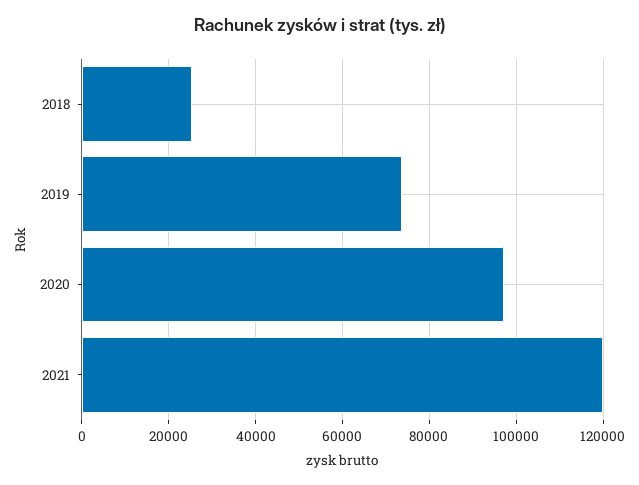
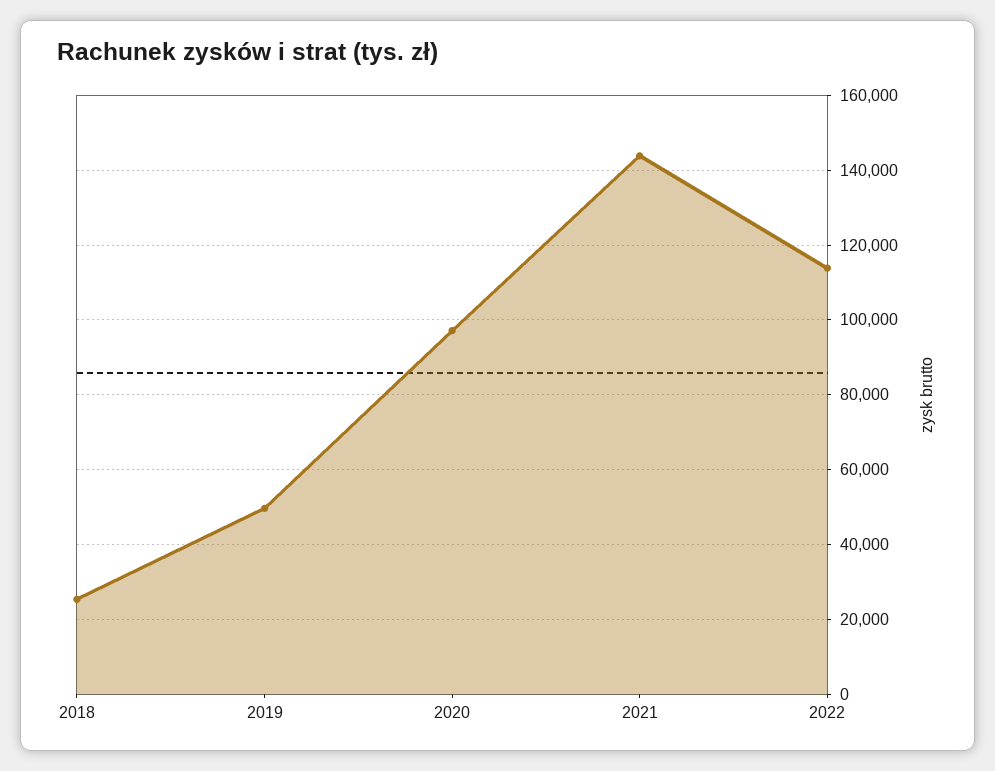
2019: 74000 -> 50000
2021: 120000 -> 144000
2022: none -> 114000

